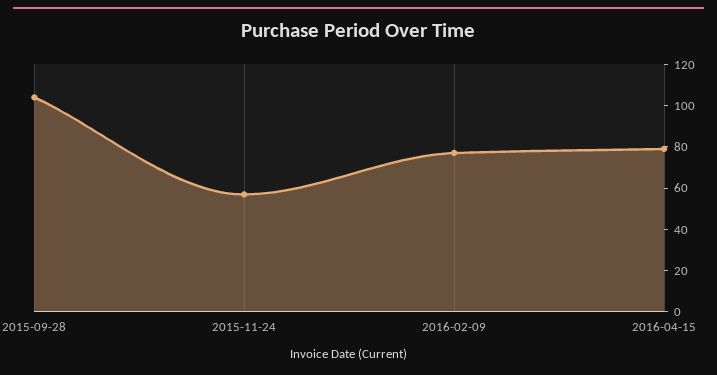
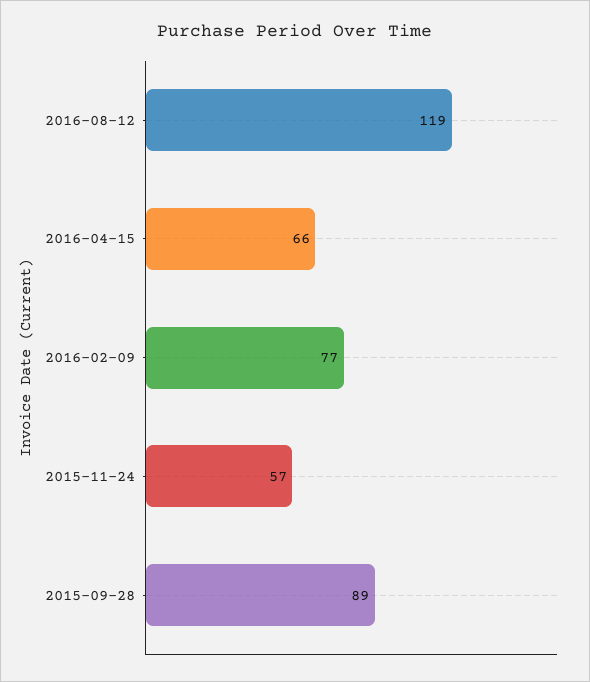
2015-09-28: 105 -> 89
2016-04-15: 80 -> 66
2016-08-12: none -> 119

